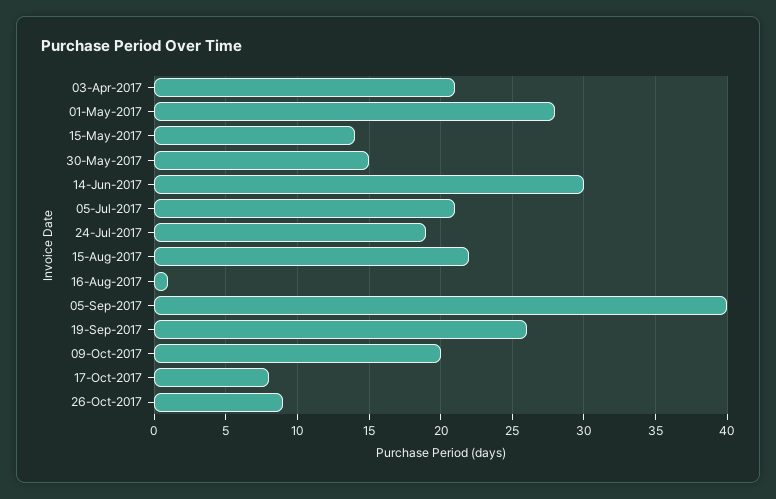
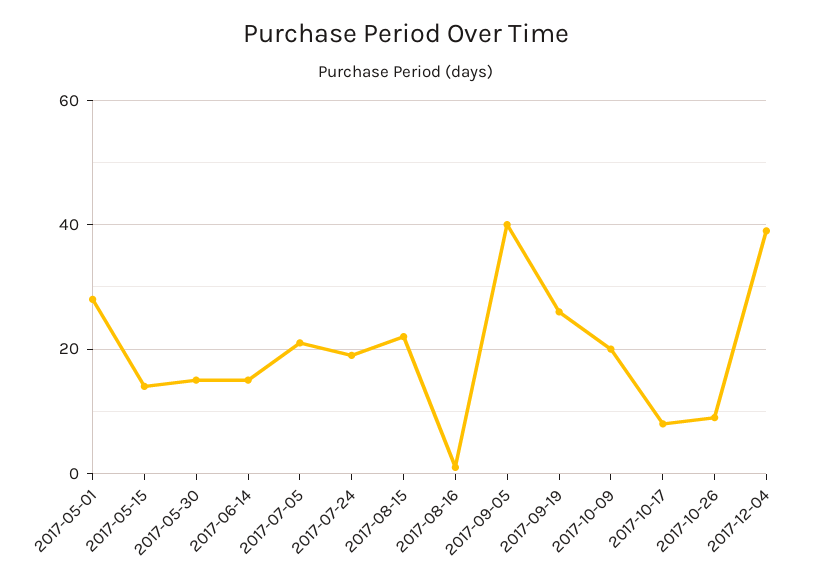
03-Apr-2017: 21 -> none
14-Jun-2017: 30 -> 15
2017-12-04: none -> 40

